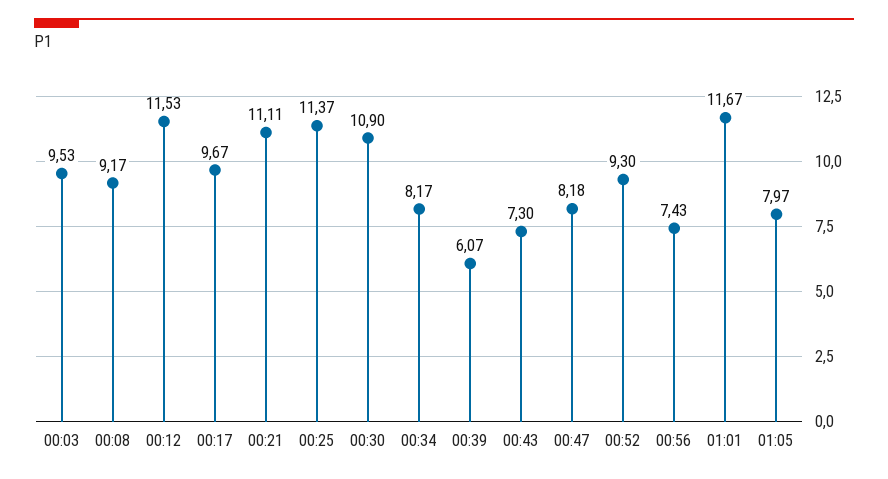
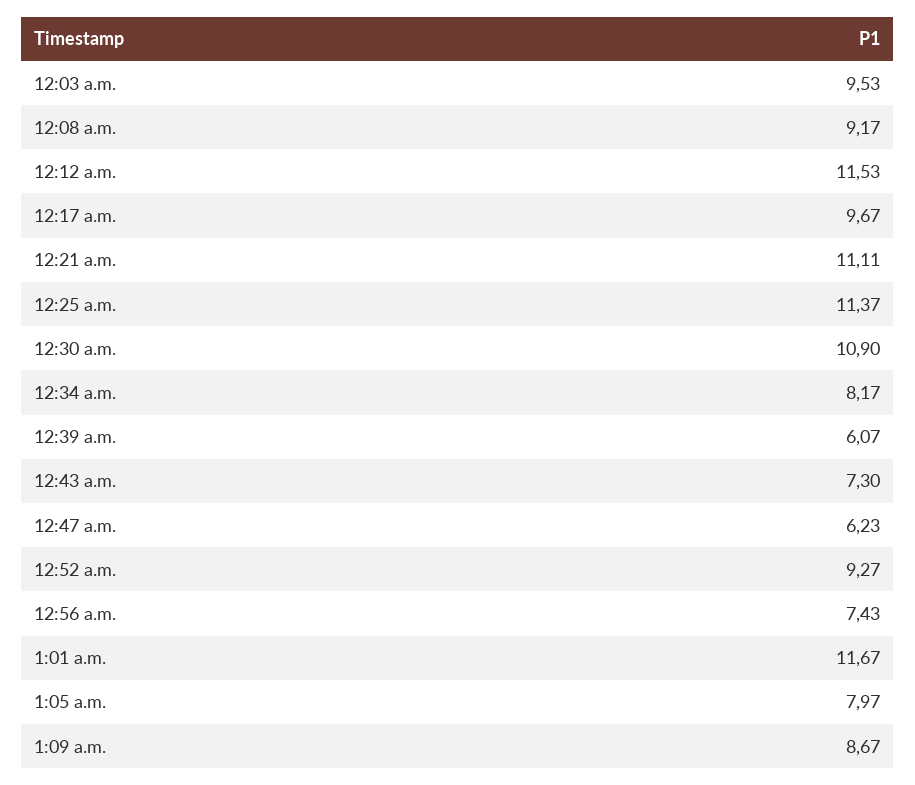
00:47: 8.18 -> 6.23
00:52: 9.3 -> 9.27
1:09 a.m.: none -> 8.67

